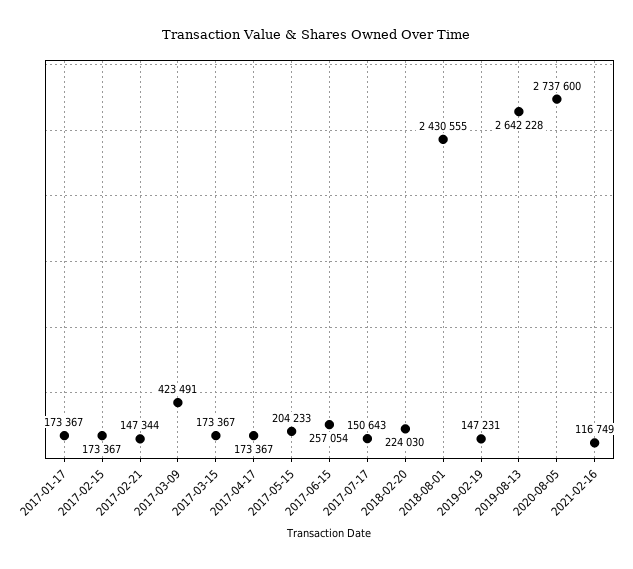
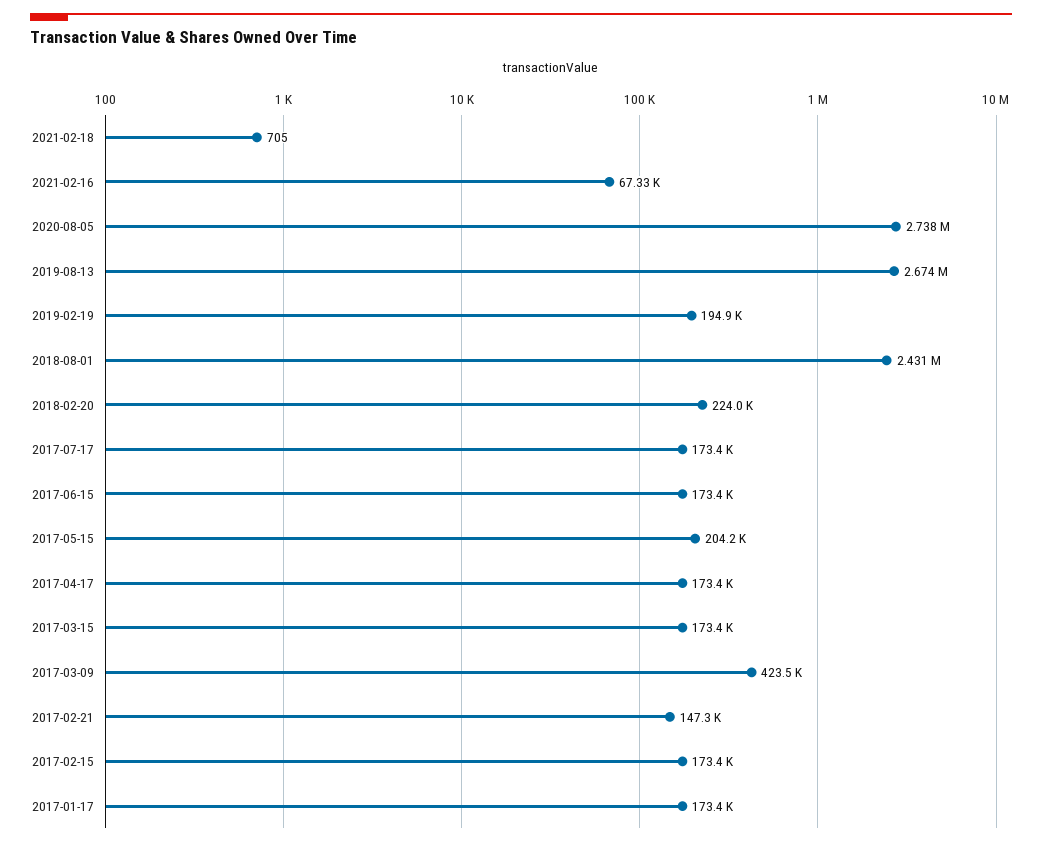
2017-06-15: 257054 -> 173400
2017-07-17: 150643 -> 173400
2019-02-19: 147231 -> 194900
2019-08-13: 2642228 -> 2674000
2021-02-16: 116749 -> 67330
2021-02-18: none -> 705

